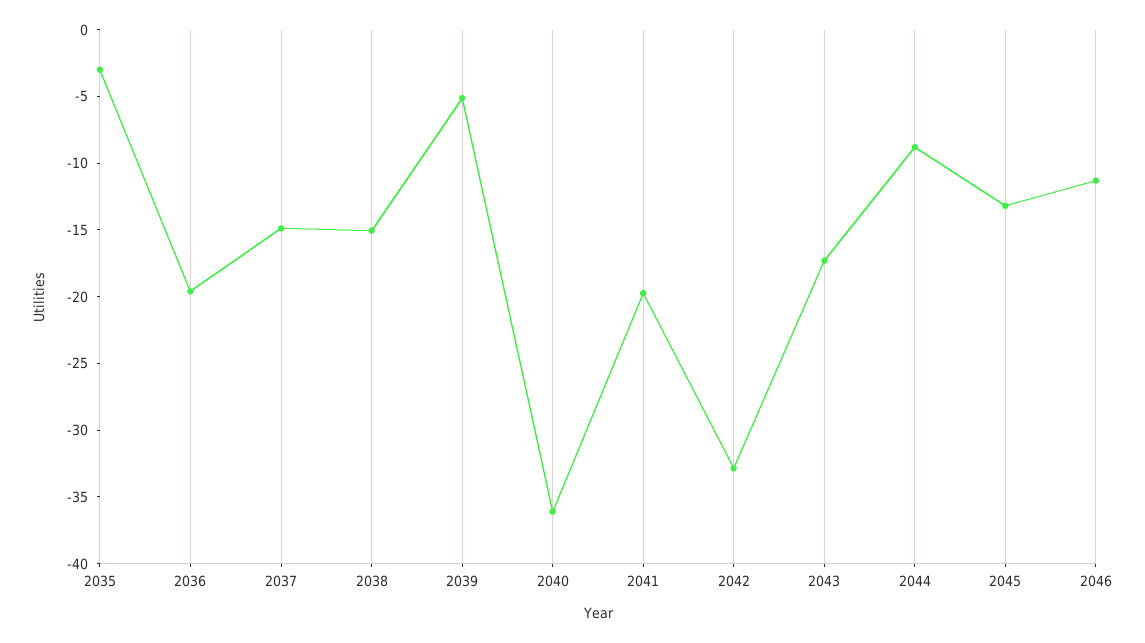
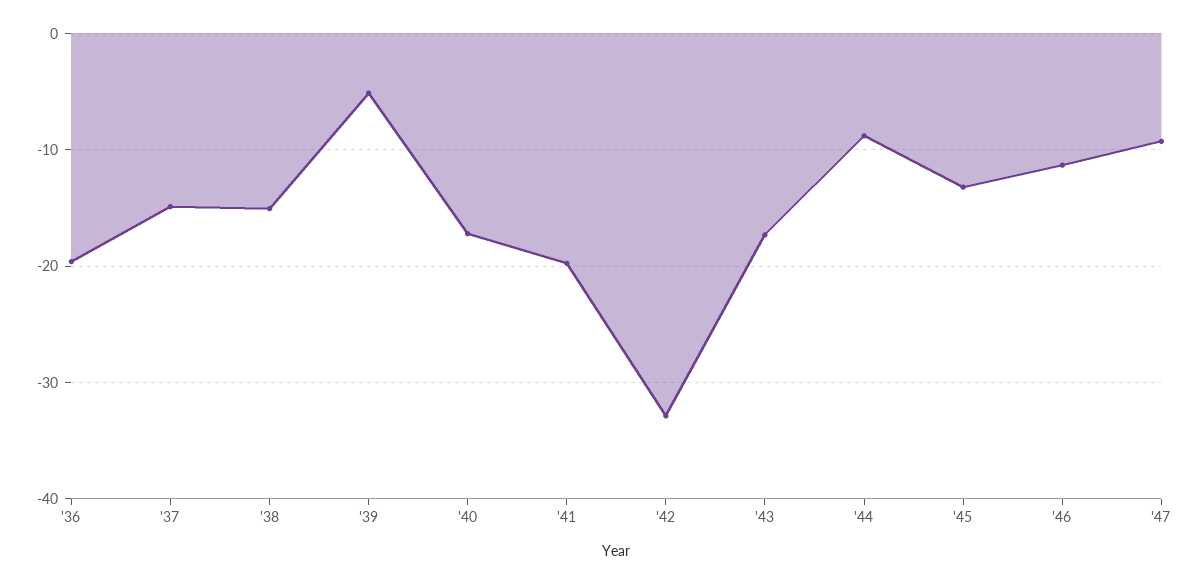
2035: -3 -> none
2040: -36 -> -17
'47: none -> -9

